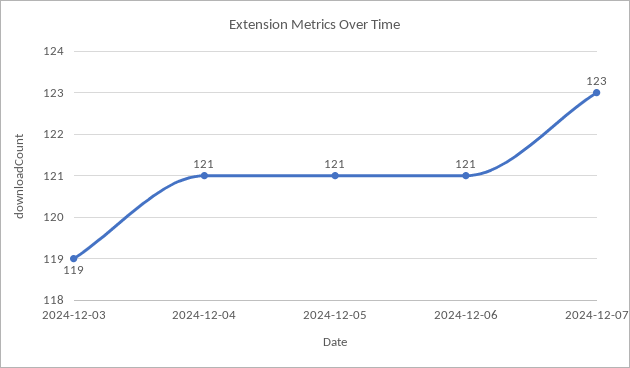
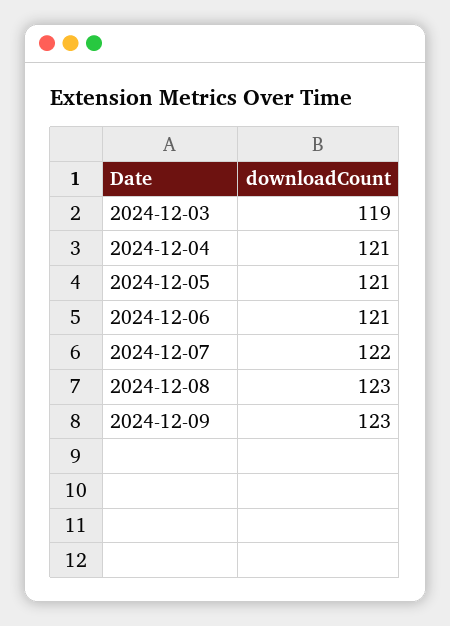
2024-12-07: 123 -> 122
2024-12-08: none -> 123
2024-12-09: none -> 123

